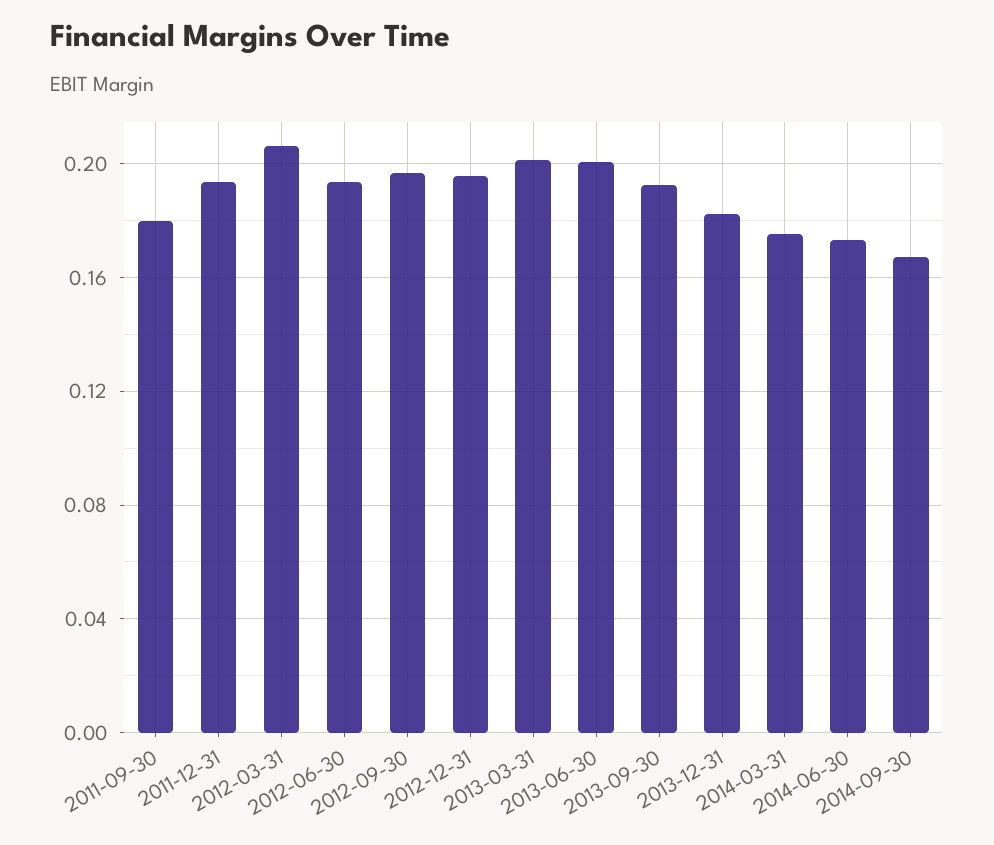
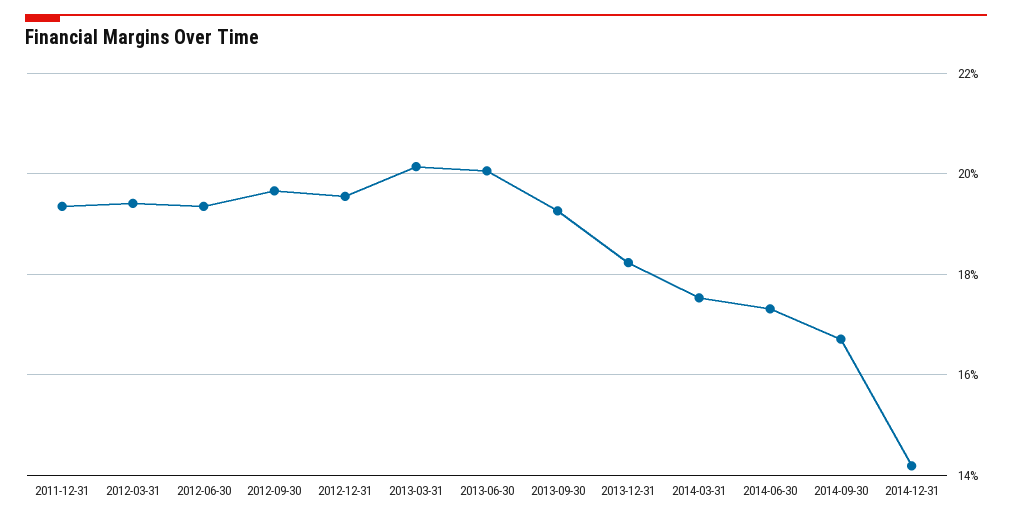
2011-09-30: 0.18 -> none
2012-03-31: 0.205 -> 0.194
2014-12-31: none -> 0.142

